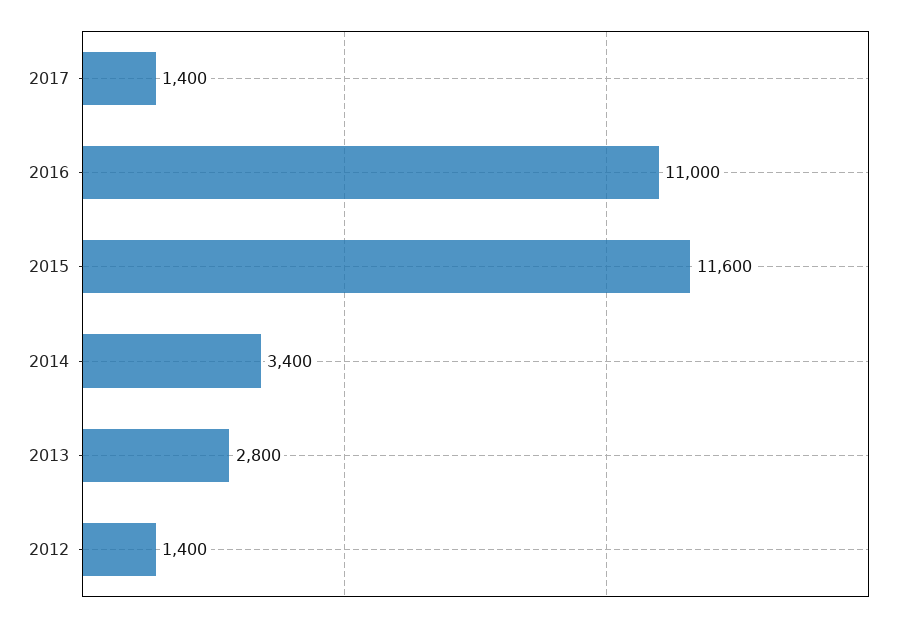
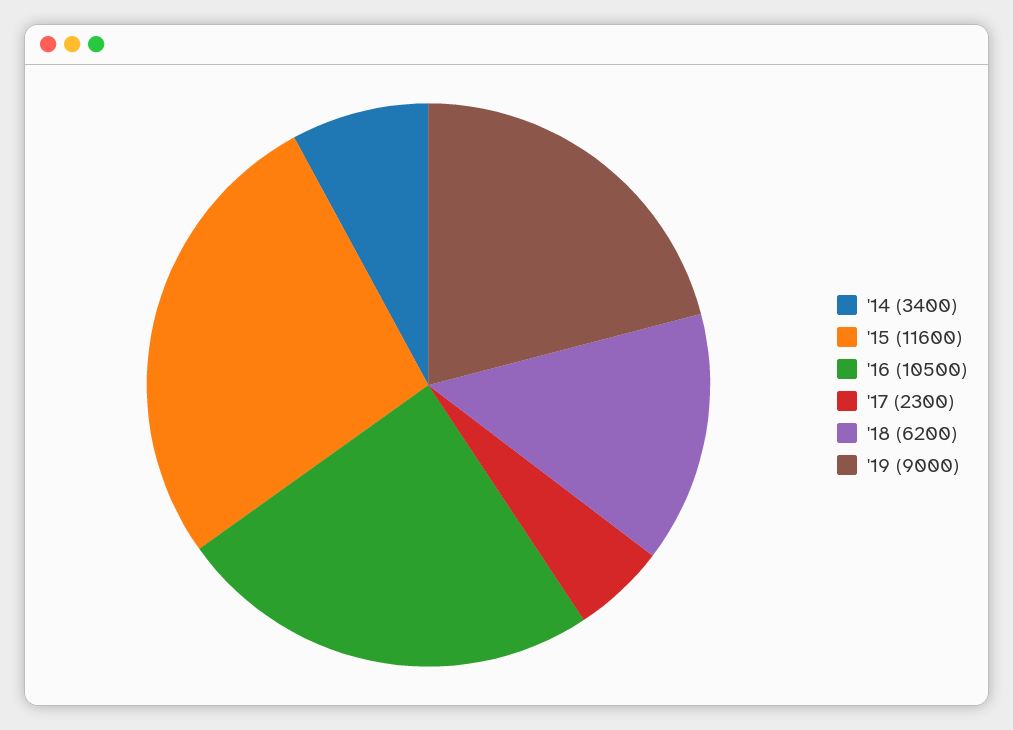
2017: 1400 -> 2300
2016: 11000 -> 10500
2013: 2800 -> none
2012: 1400 -> none
'18: none -> 6200
'19: none -> 9000

